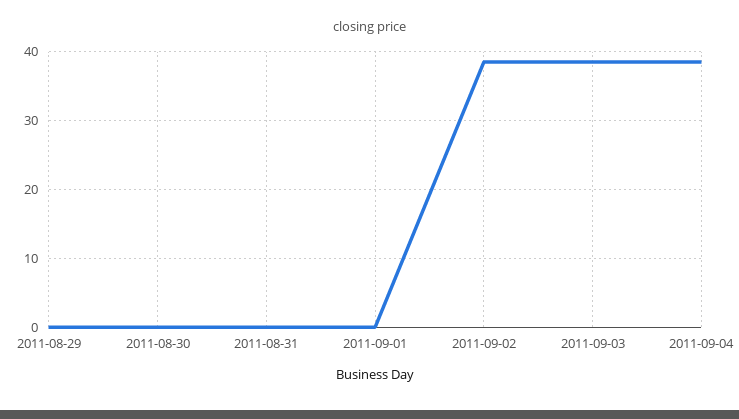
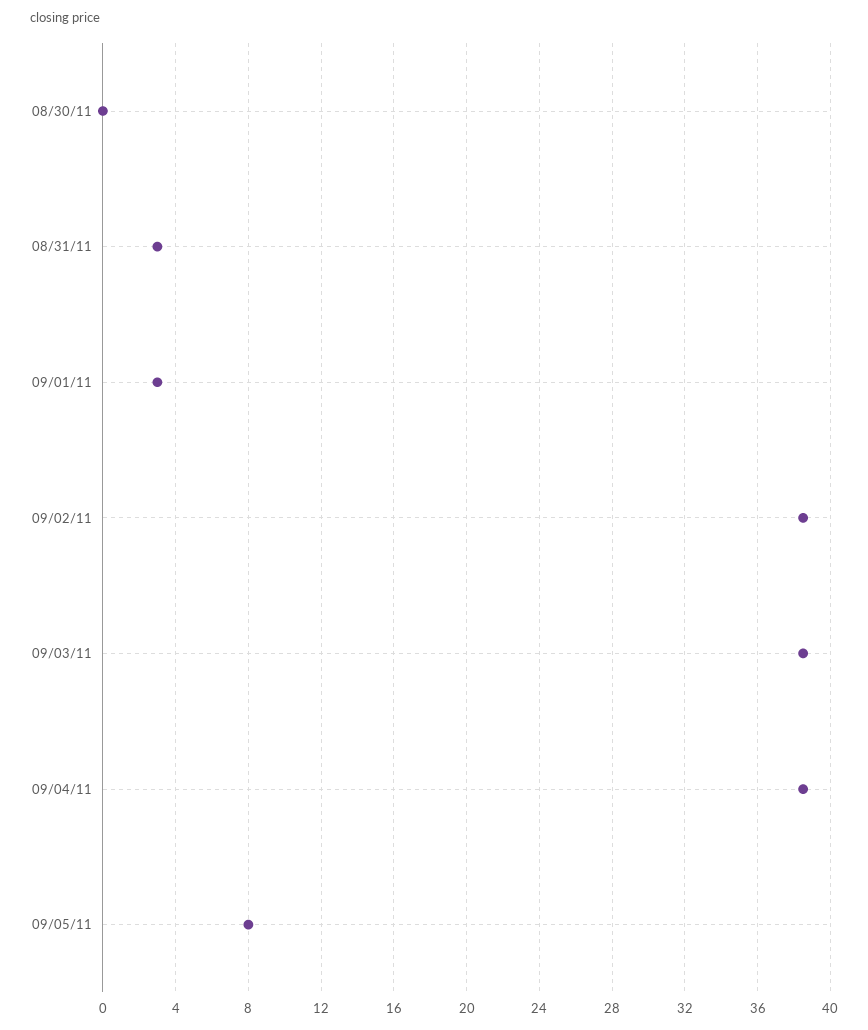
2011-08-29: 0 -> none
2011-08-31: 0 -> 3
2011-09-01: 0 -> 3
09/05/11: none -> 8

